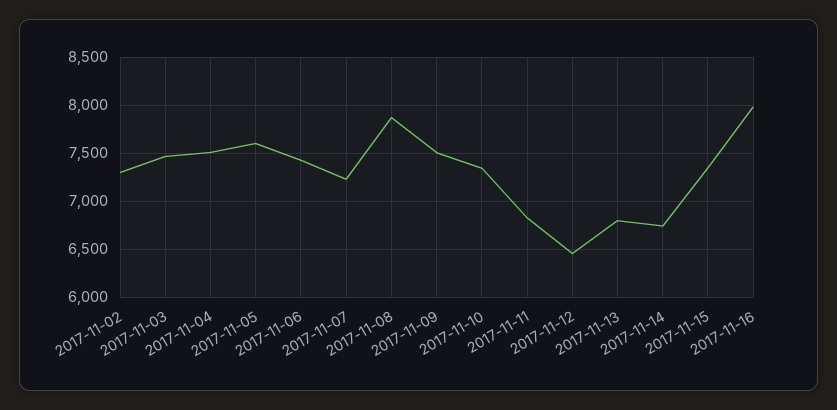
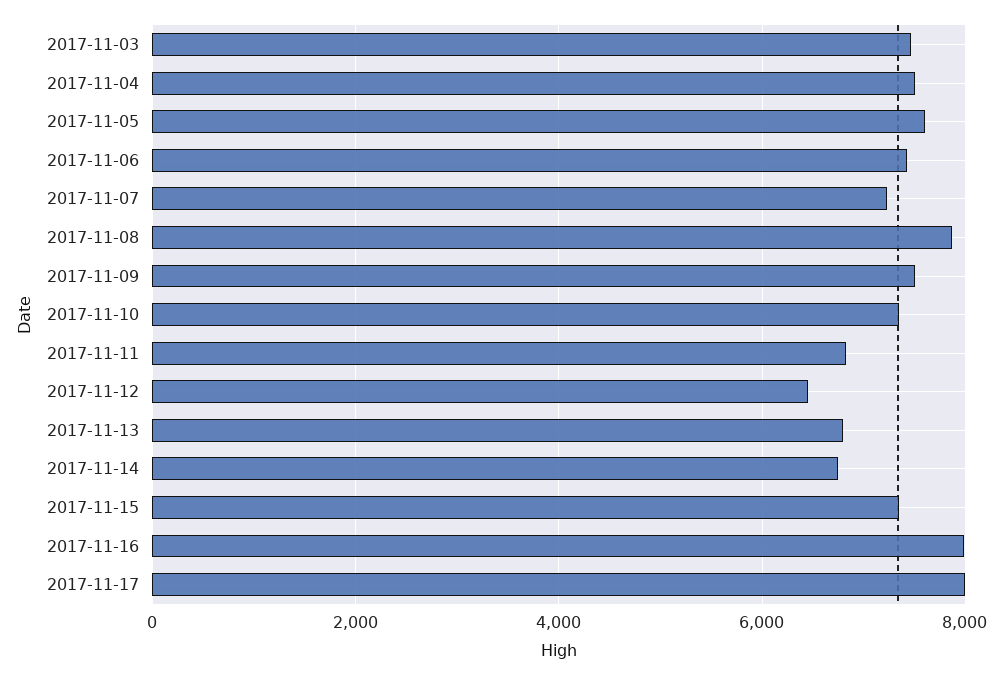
2017-11-02: 7300 -> none
2017-11-17: none -> 8000

